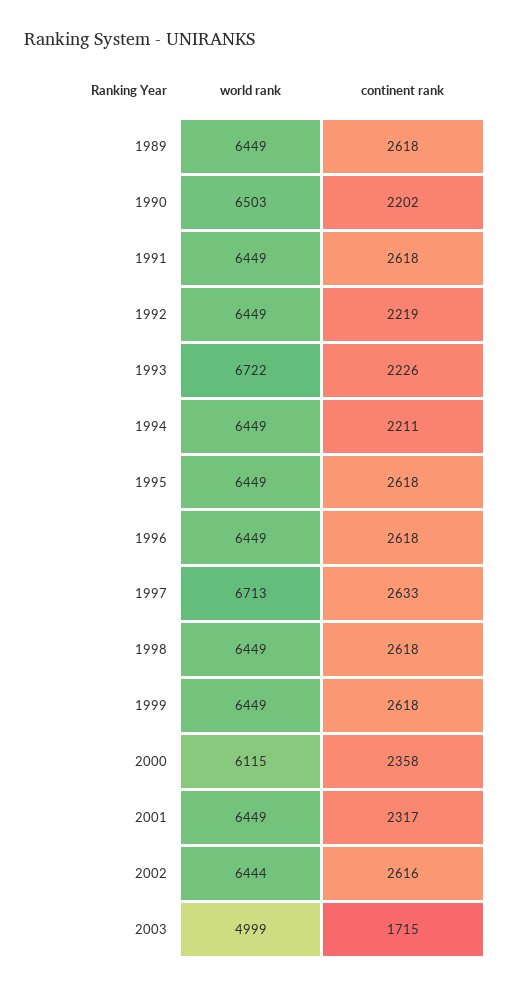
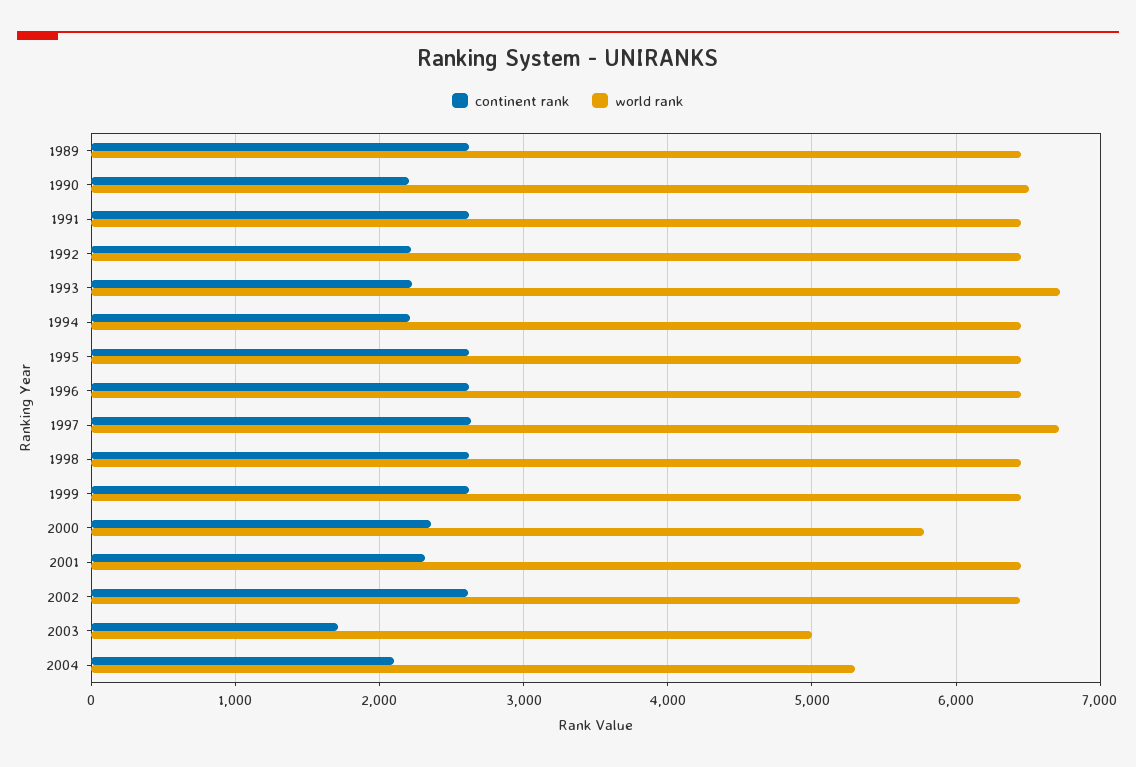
world rank, 2000: 6115 -> 5800
continent rank, 2004: none -> 2100
world rank, 2004: none -> 5300

